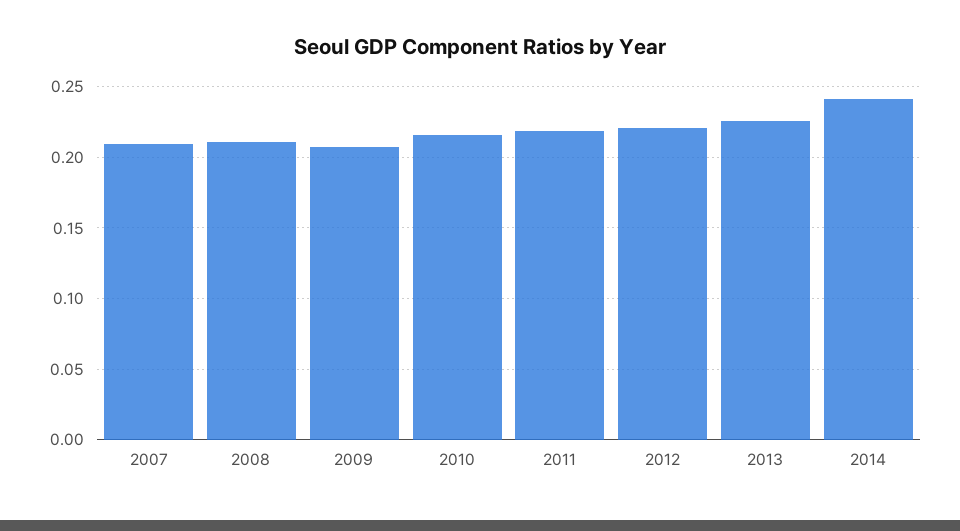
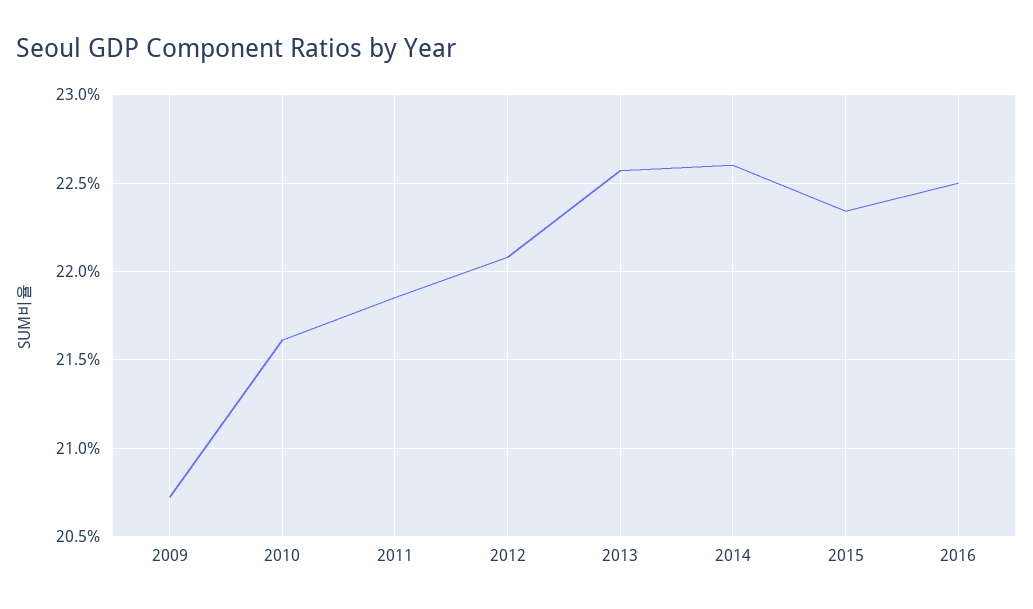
2007: 0.21 -> none
2008: 0.21 -> none
2014: 0.24 -> 0.226
2015: none -> 0.2235
2016: none -> 0.225

